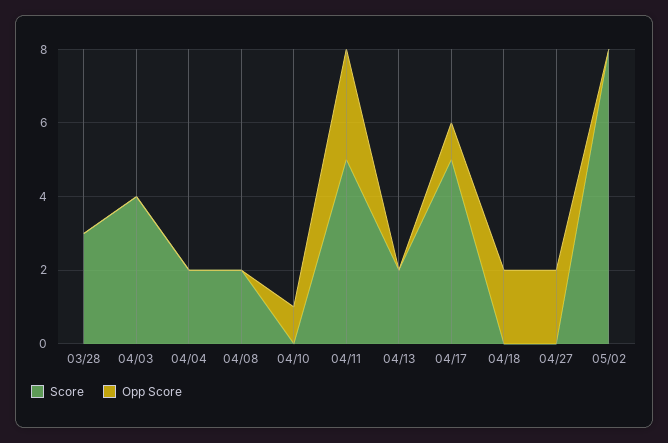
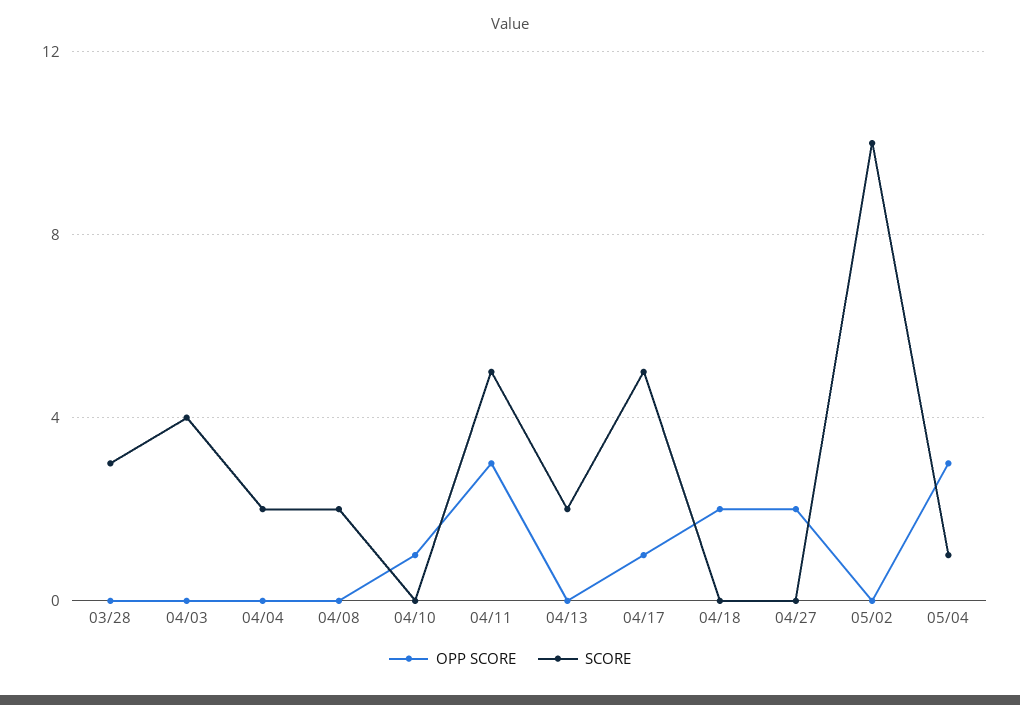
Score, 05/02: 8 -> 10
Opp Score, 05/04: none -> 3
Score, 05/04: none -> 1

